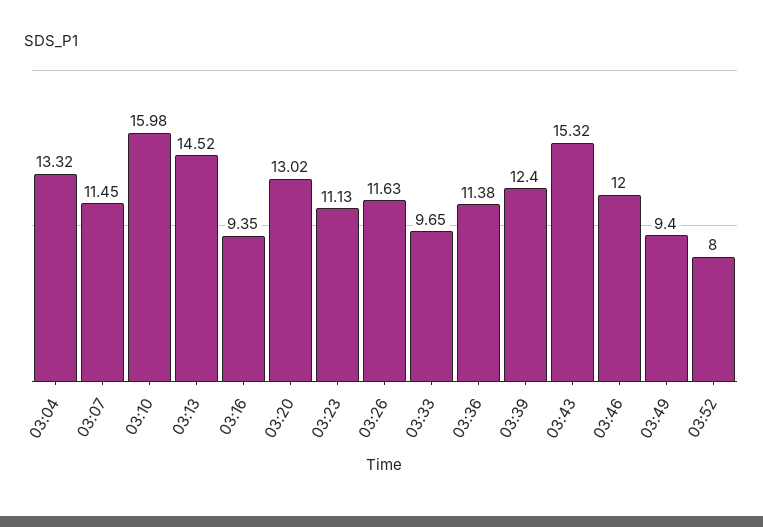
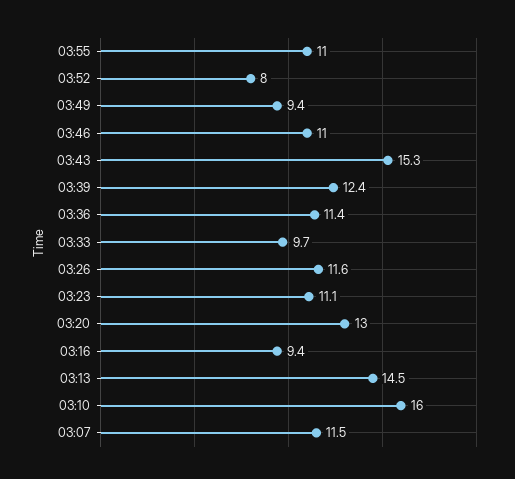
03:04: 13.32 -> none
03:46: 12 -> 11
03:55: none -> 11

